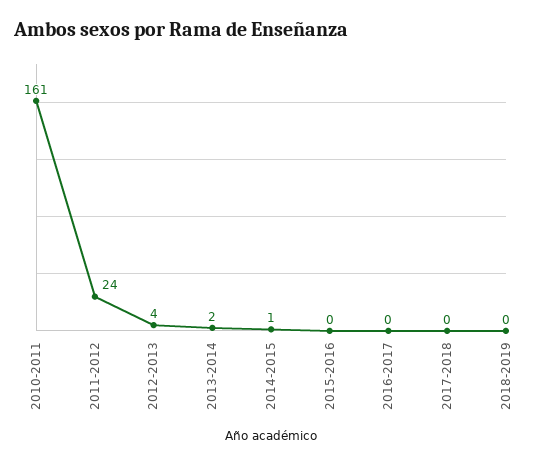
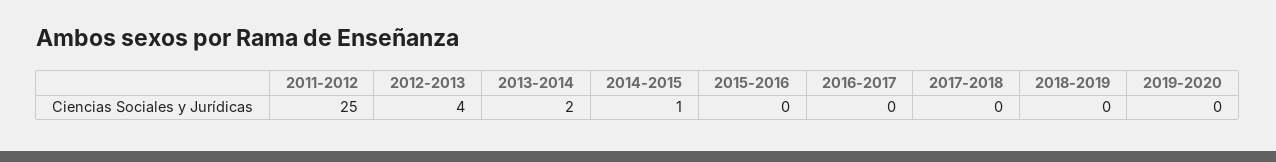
2010-2011: 161 -> none
2011-2012: 24 -> 25
2019-2020: none -> 0

